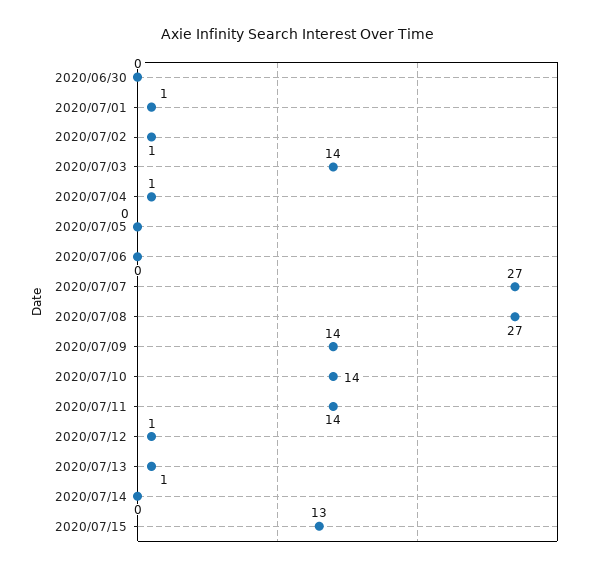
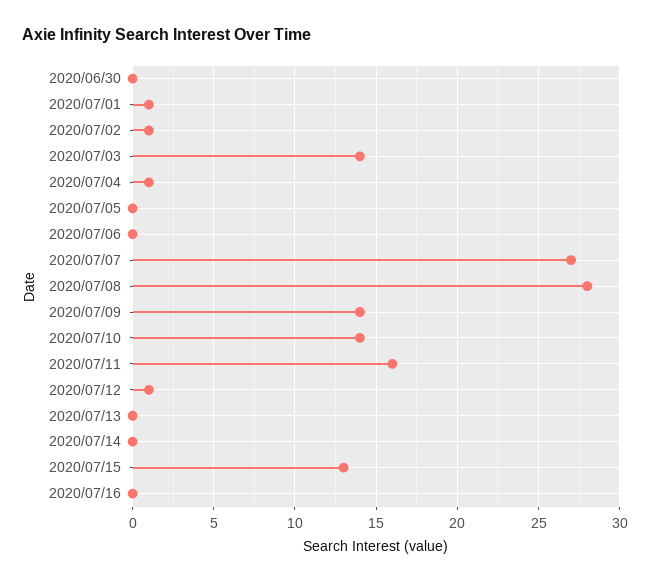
2020/07/08: 27 -> 28
2020/07/11: 14 -> 16
2020/07/13: 1 -> 0
2020/07/16: none -> 0

